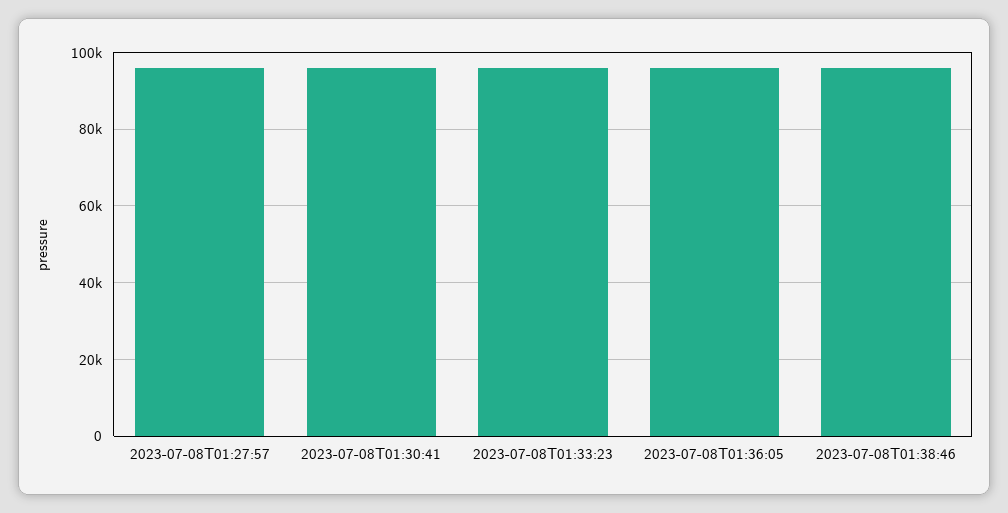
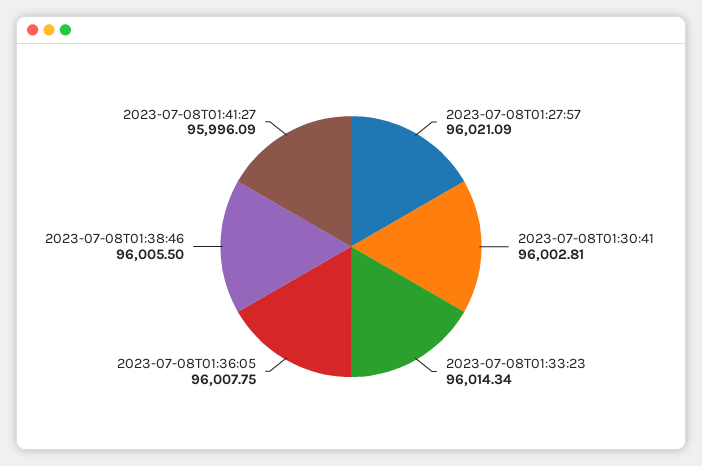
2023-07-08T01:41:27: none -> 95996.09

